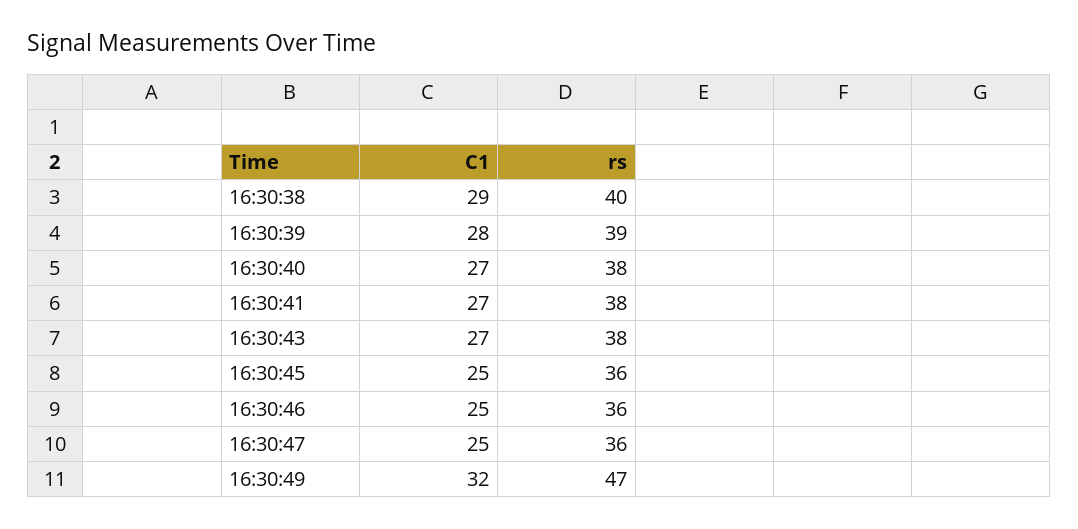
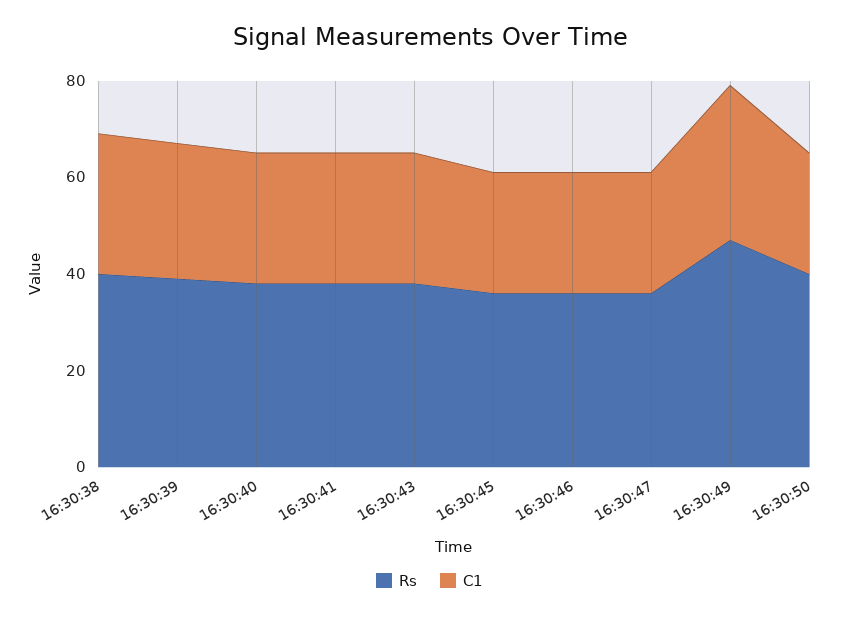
rs, 16:30:50: none -> 40
C1, 16:30:50: none -> 25

